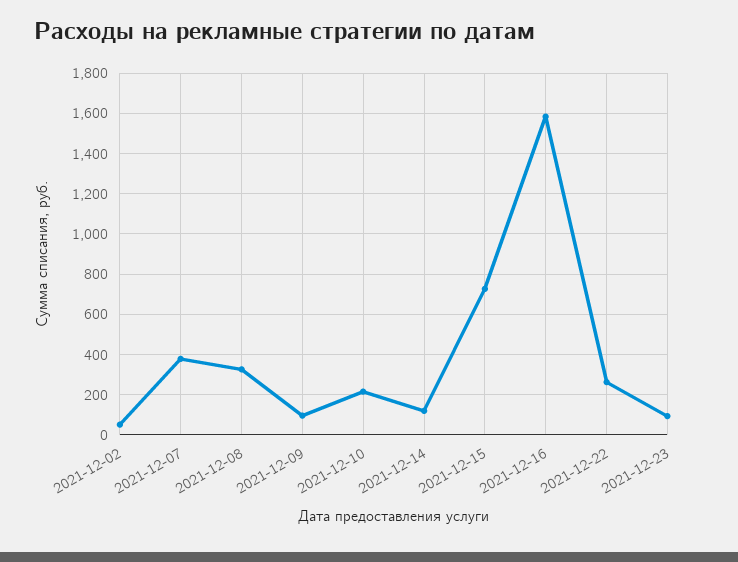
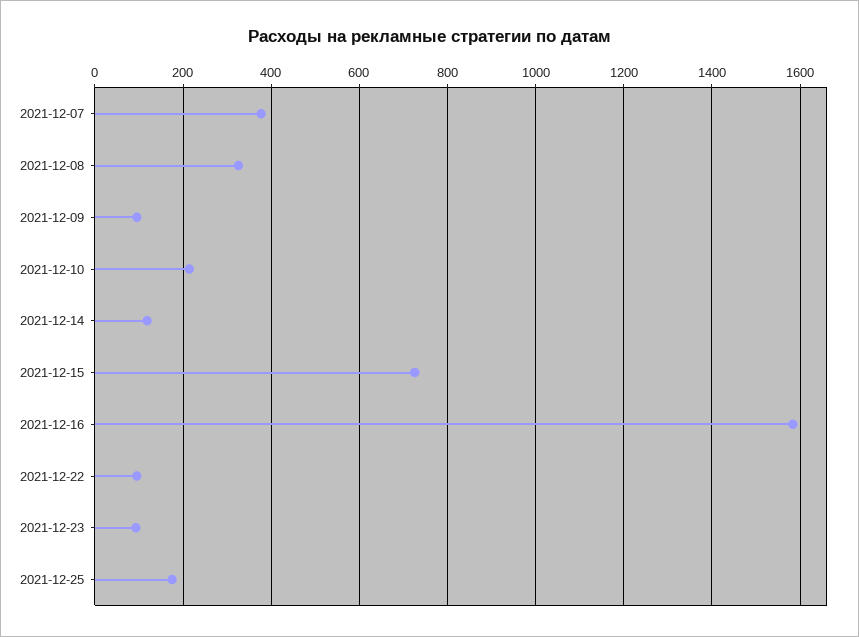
2021-12-02: 50 -> none
2021-12-22: 250 -> 100
2021-12-25: none -> 180

